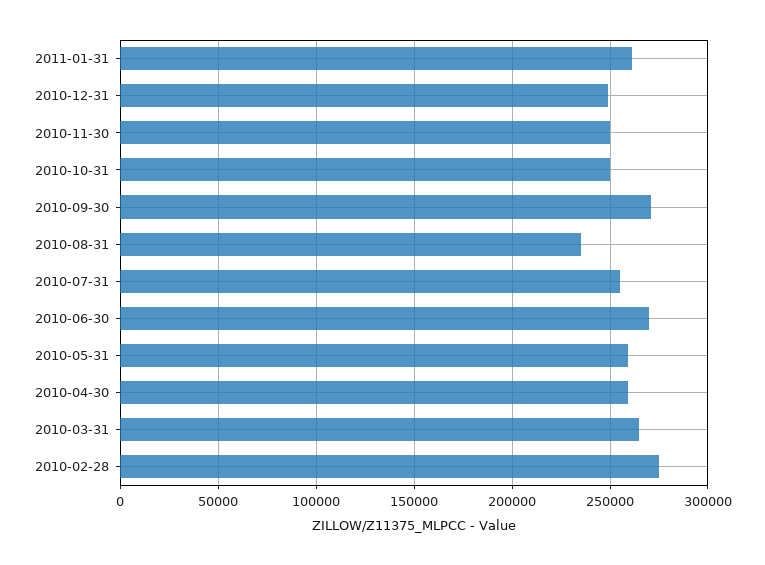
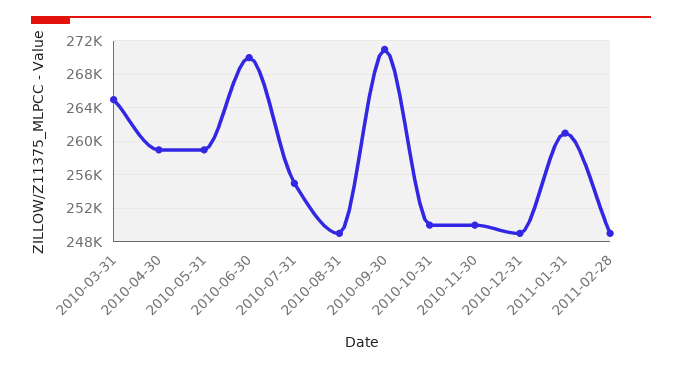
2010-08-31: 235000 -> 249000
2010-02-28: 275000 -> none
2011-02-28: none -> 249000

